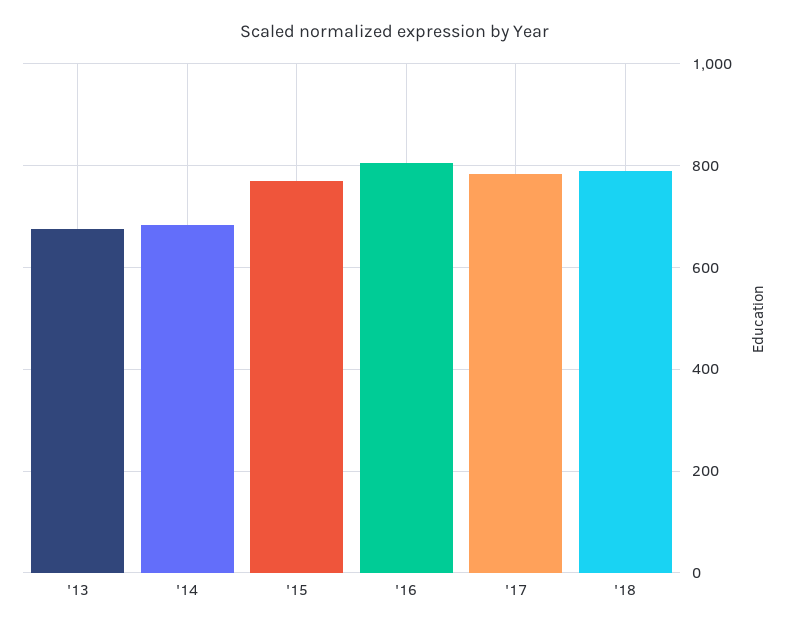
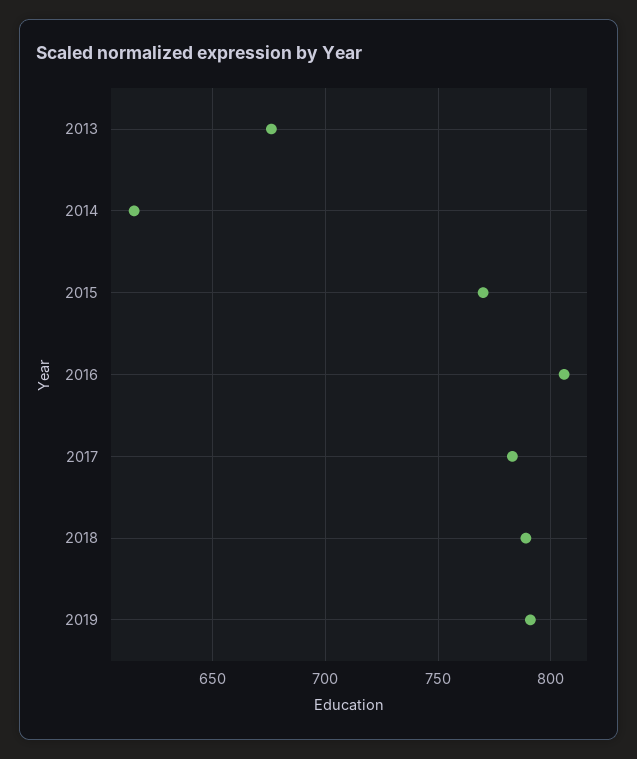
'14: 680 -> 615
2019: none -> 790

